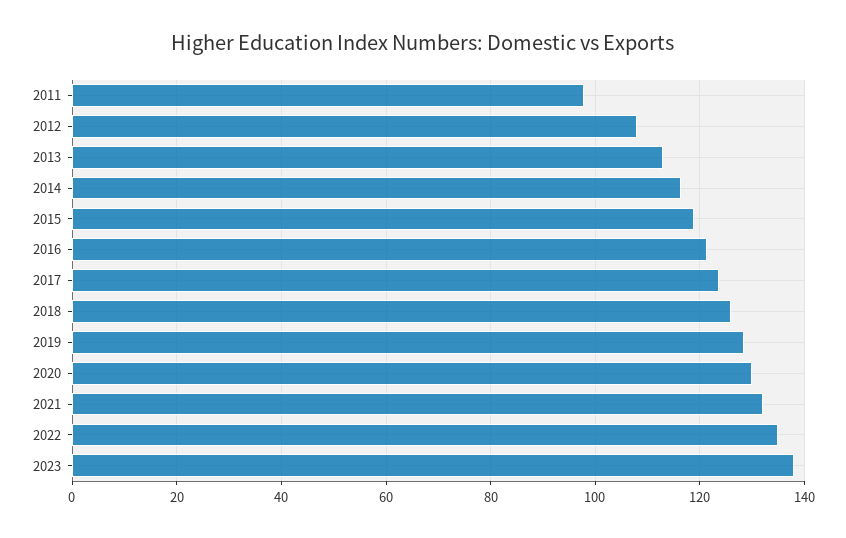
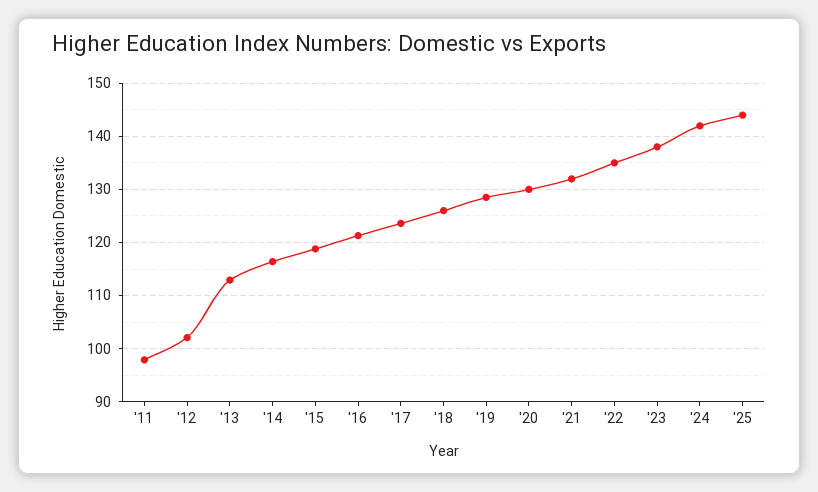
2012: 108 -> 102
'24: none -> 142
'25: none -> 144

